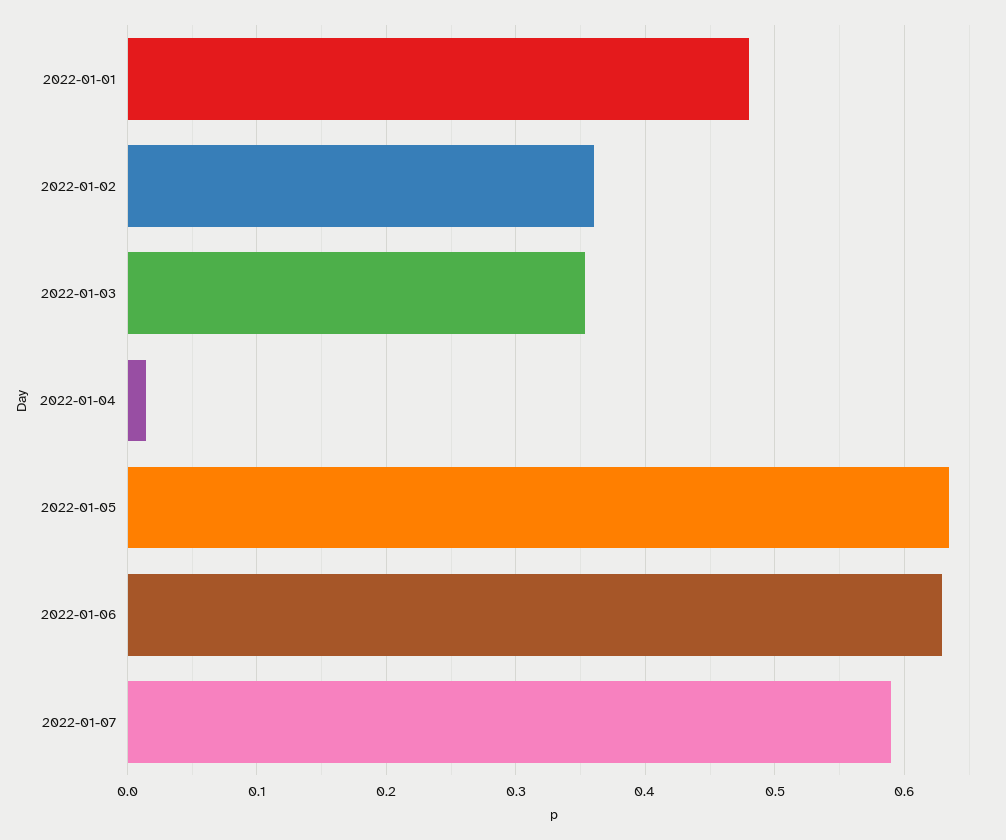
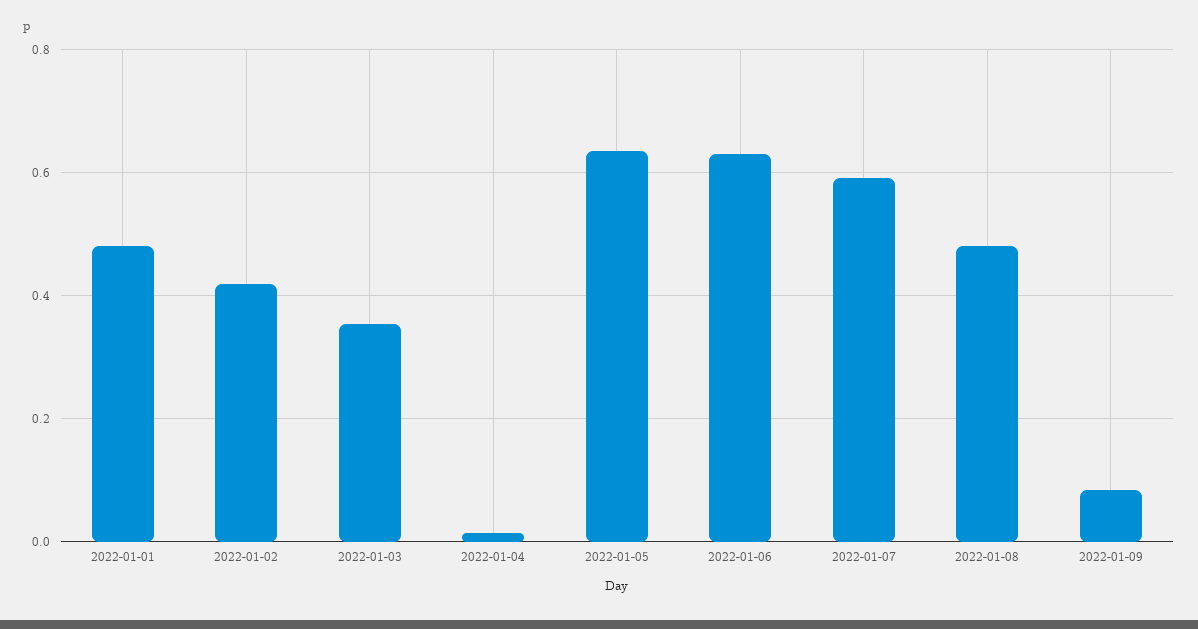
2022-01-02: 0.36 -> 0.42
2022-01-08: none -> 0.48
2022-01-09: none -> 0.08

